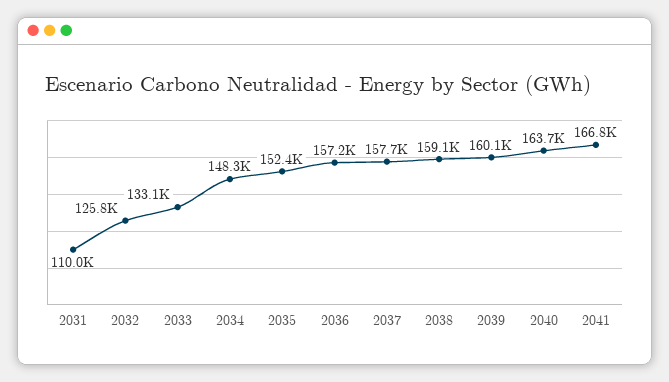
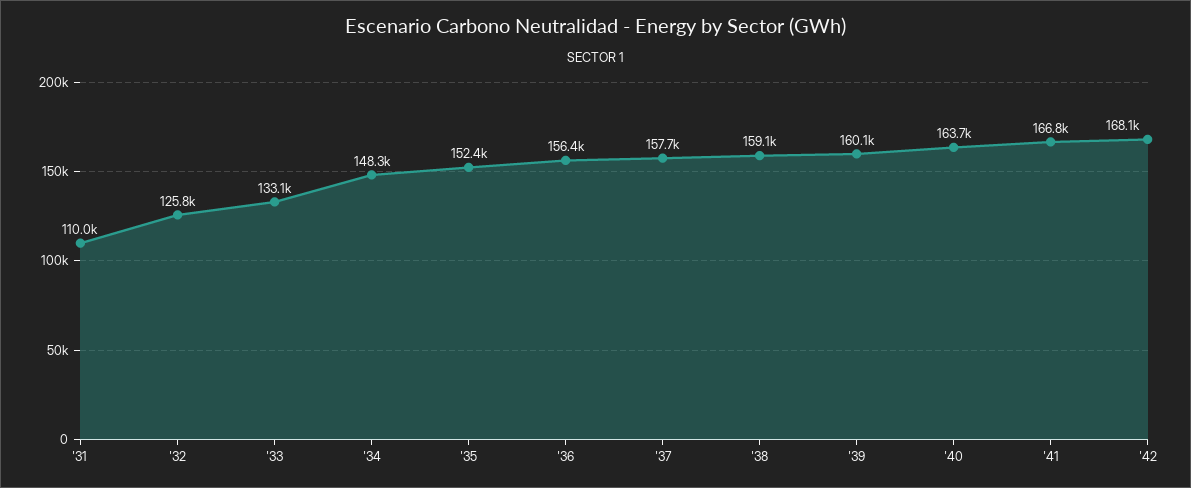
2036: 157200 -> 156400
'42: none -> 168100

